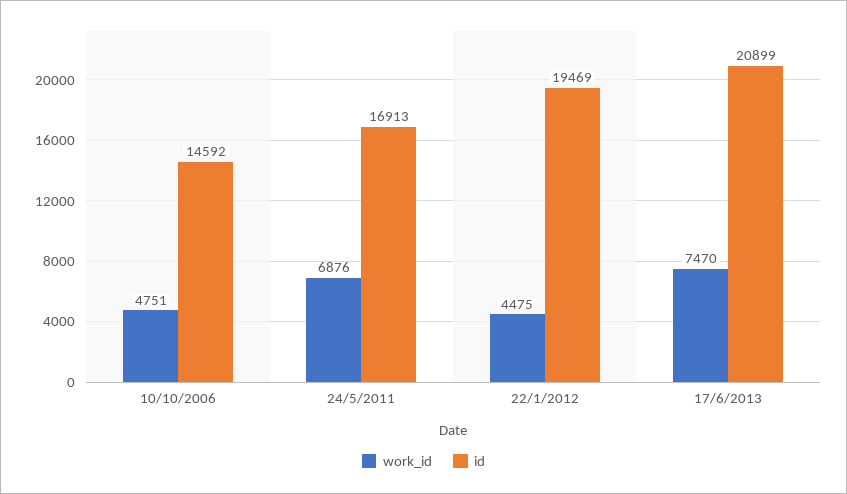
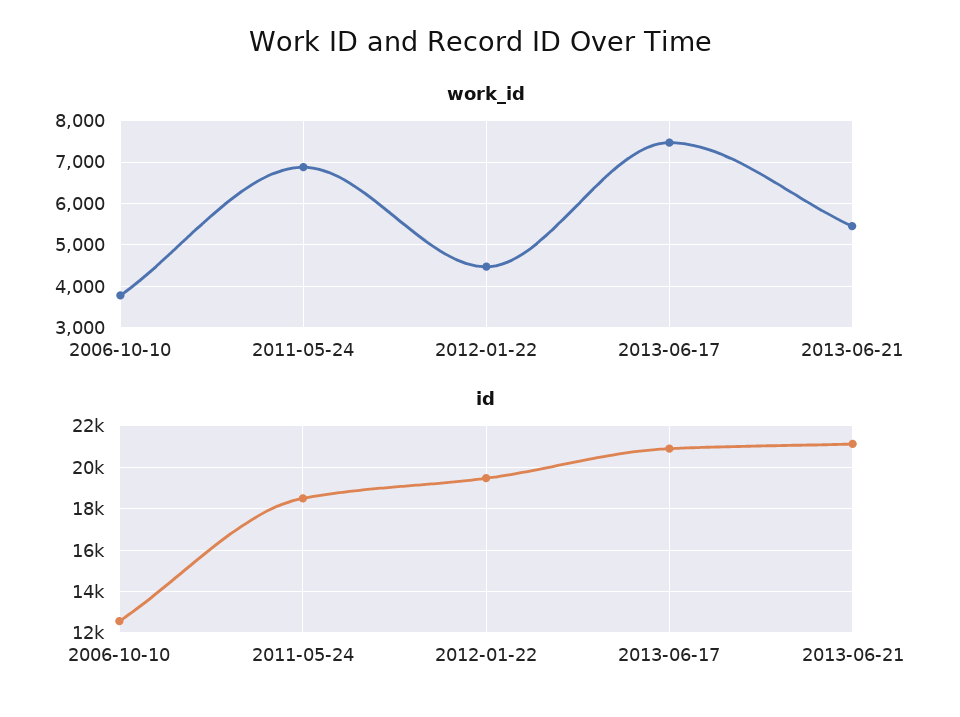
work_id, 10/10/2006: 4751 -> 3800
id, 10/10/2006: 14592 -> 12500
id, 24/5/2011: 16913 -> 18500
work_id, 2013-06-21: none -> 5400
id, 2013-06-21: none -> 21000

